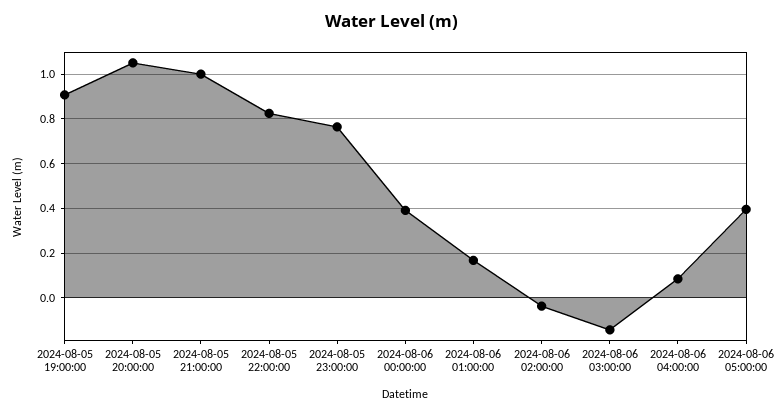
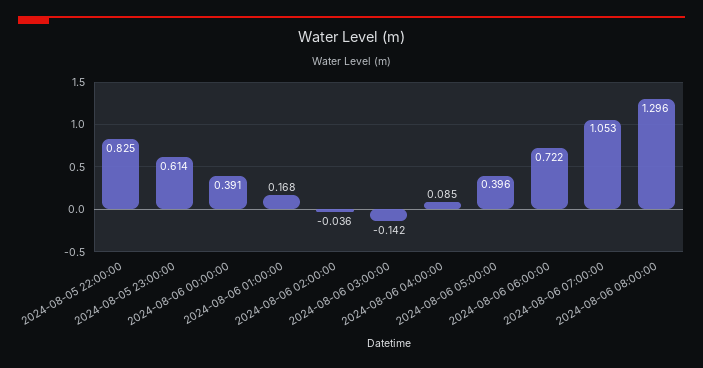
2024-08-05 19:00:00: 0.9 -> none
2024-08-05 20:00:00: 1.05 -> none
2024-08-05 21:00:00: 1 -> none
2024-08-05 23:00:00: 0.75 -> 0.614
2024-08-06 06:00:00: none -> 0.722
2024-08-06 07:00:00: none -> 1.053
2024-08-06 08:00:00: none -> 1.296

